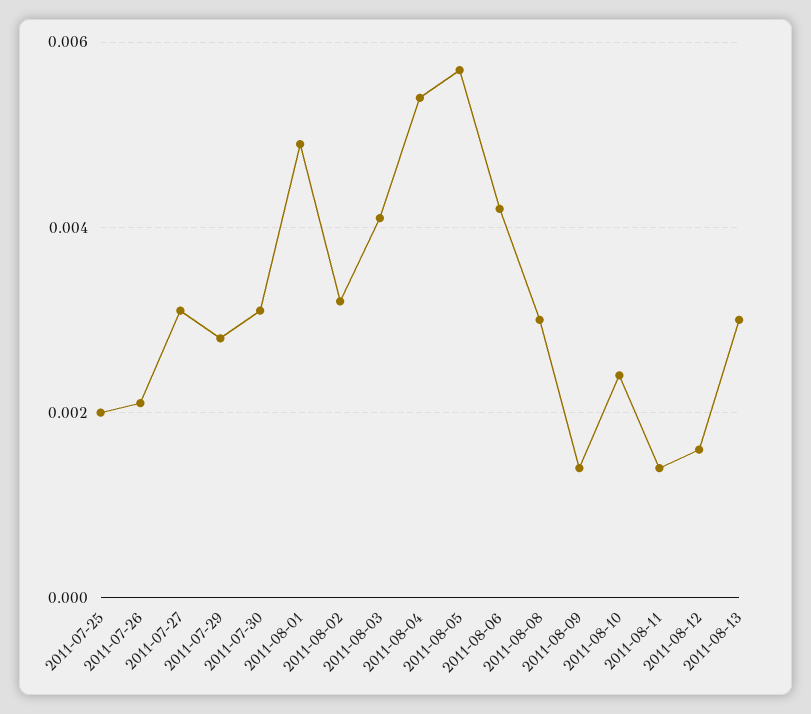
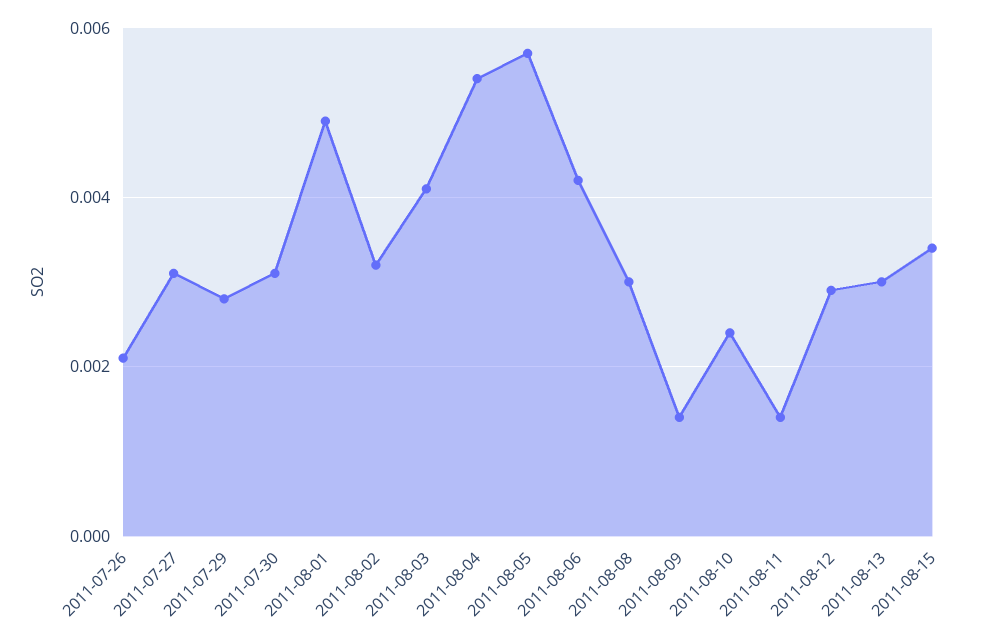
2011-07-25: 0.002 -> none
2011-08-12: 0.0015 -> 0.003
2011-08-15: none -> 0.0035

